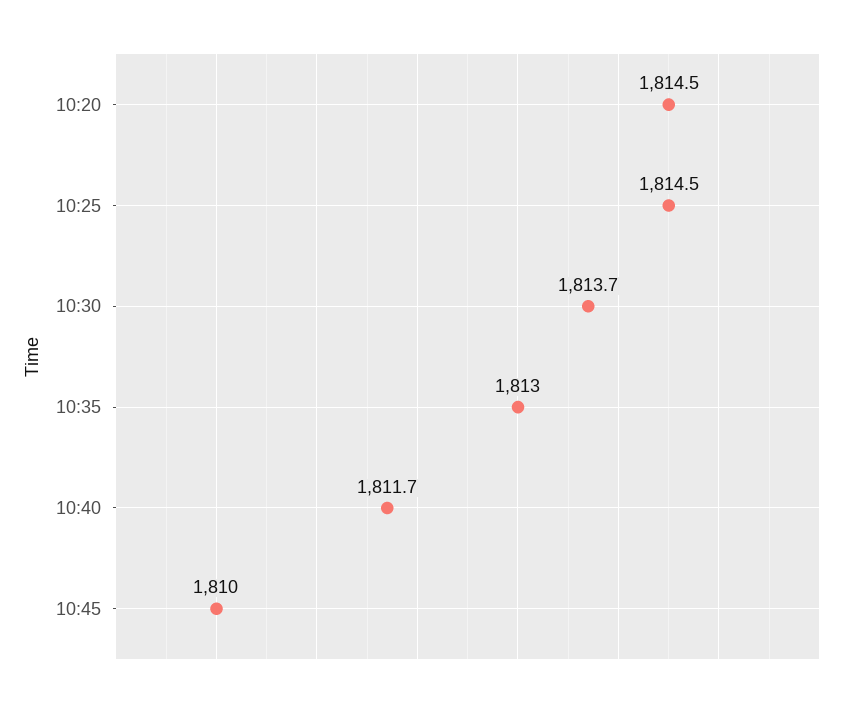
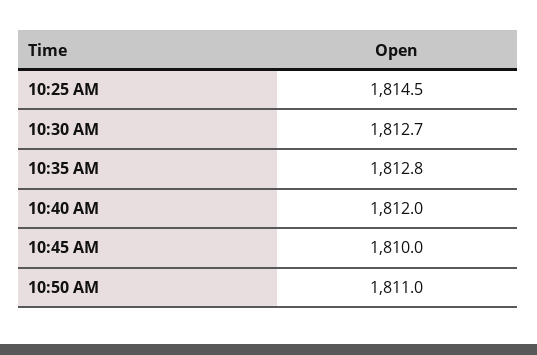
10:20: 1814.5 -> none
10:30: 1813.7 -> 1812.7
10:35: 1813 -> 1812.8
10:40: 1811.7 -> 1812
10:50 AM: none -> 1811

